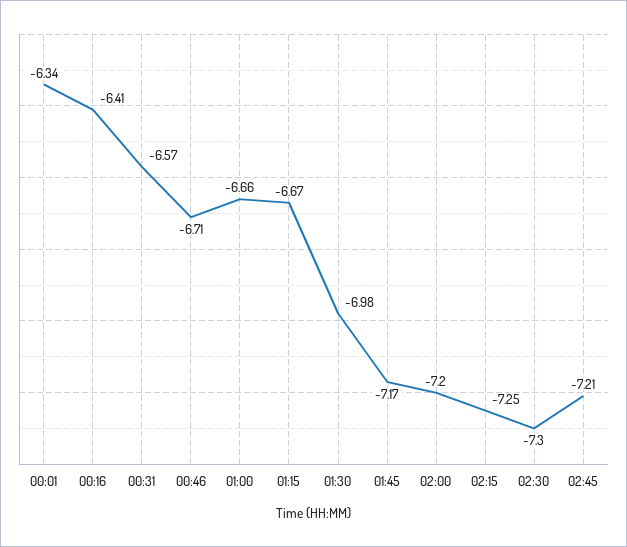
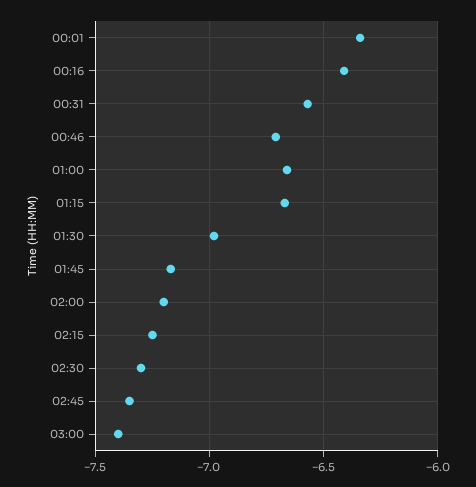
02:45: -7.21 -> -7.35
03:00: none -> -7.4

